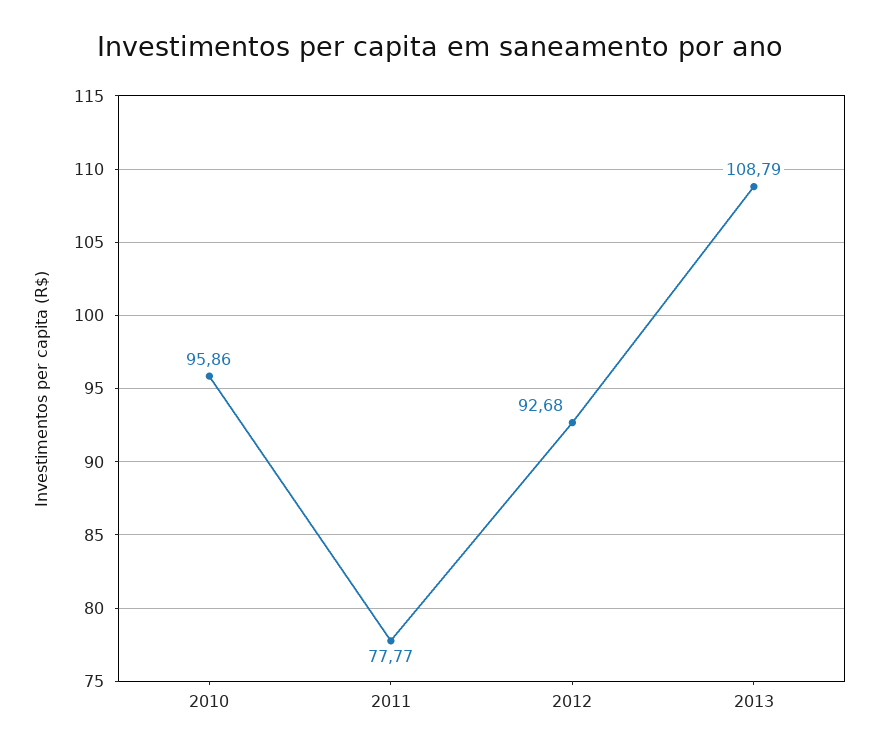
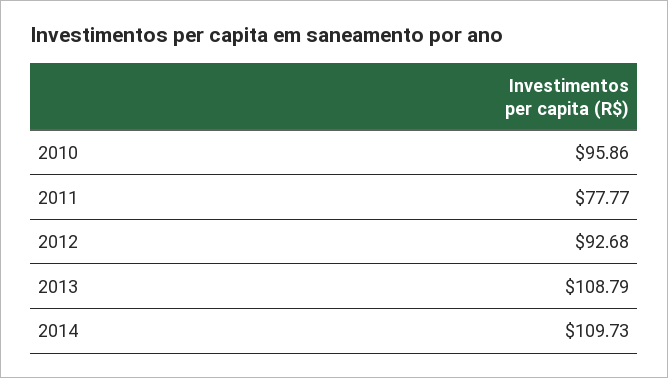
2014: none -> 109.73

